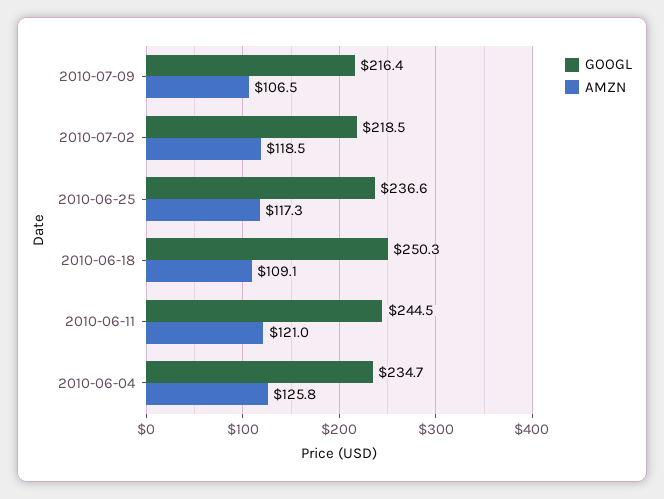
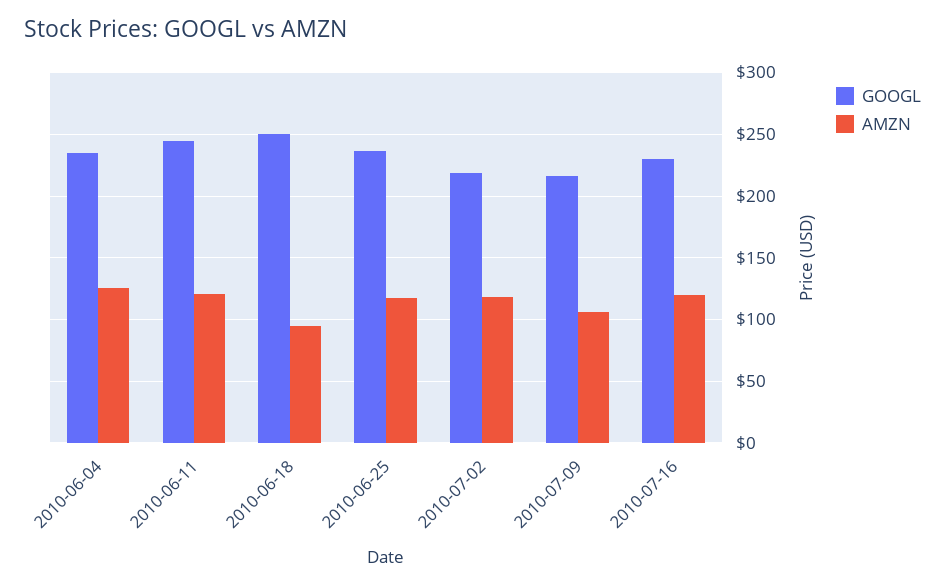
AMZN, 2010-06-18: 109.1 -> 95
GOOGL, 2010-07-16: none -> 230
AMZN, 2010-07-16: none -> 120

